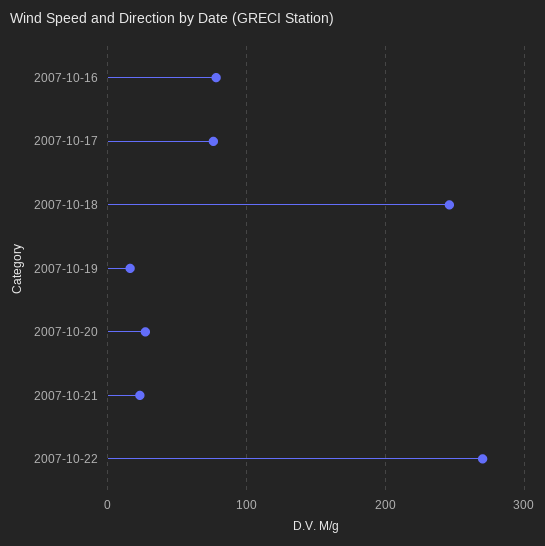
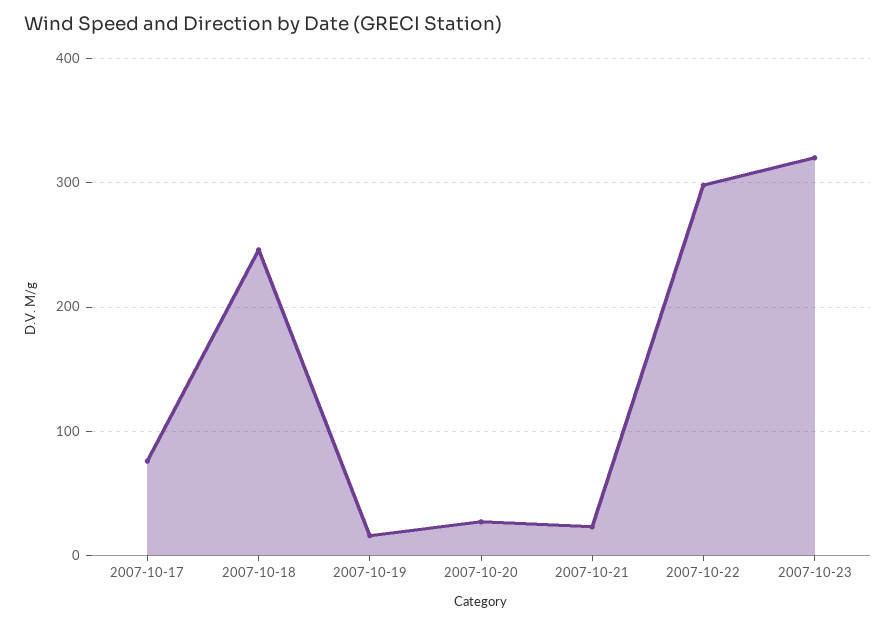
2007-10-16: 80 -> none
2007-10-22: 270 -> 300
2007-10-23: none -> 320

